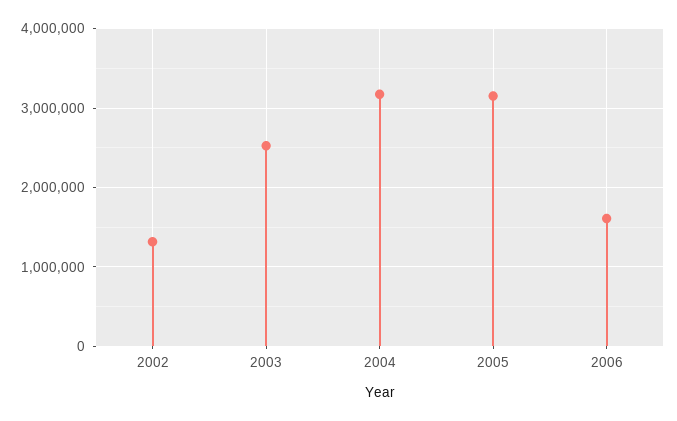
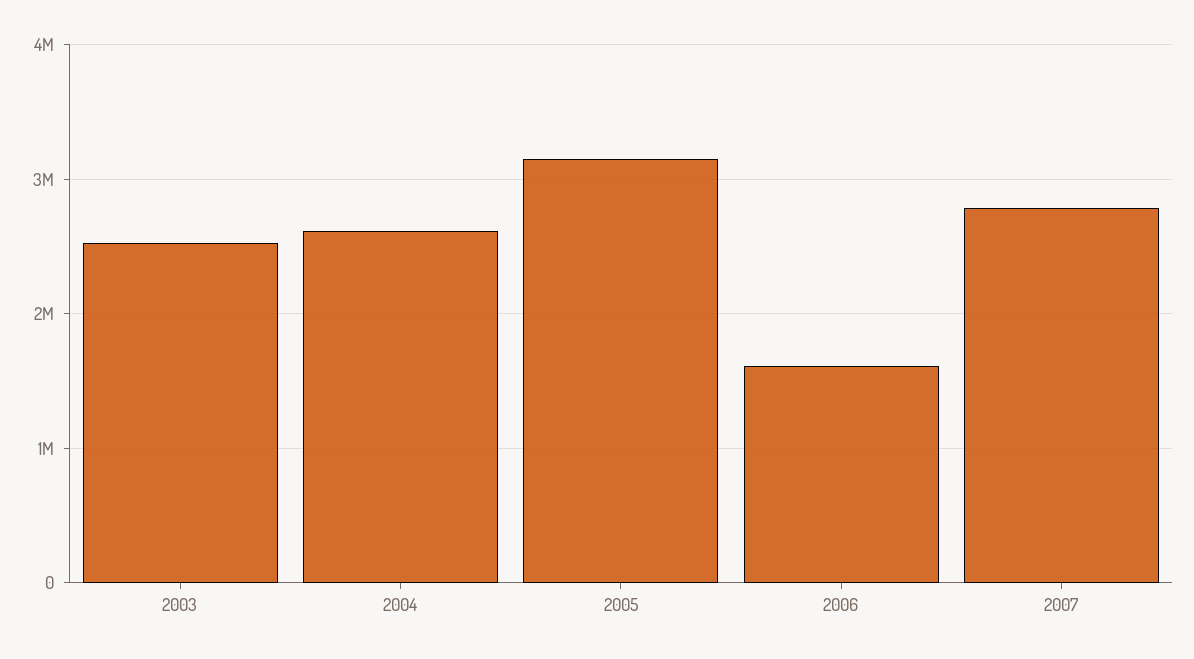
2002: 1300000 -> none
2004: 3200000 -> 2600000
2007: none -> 2800000

